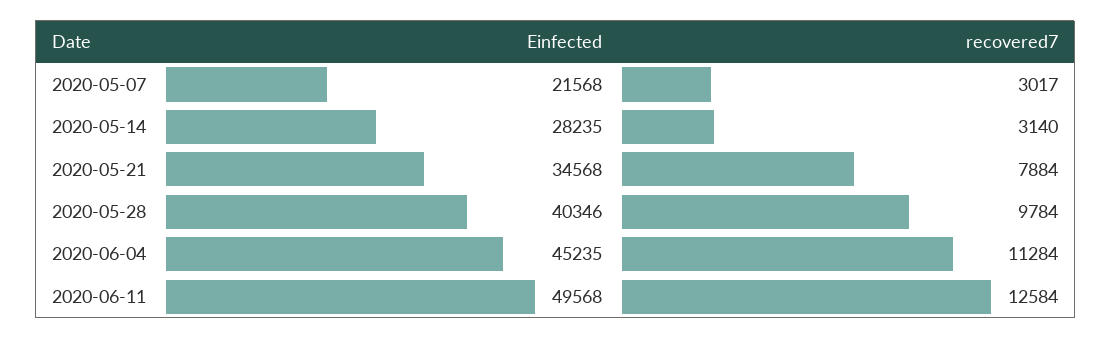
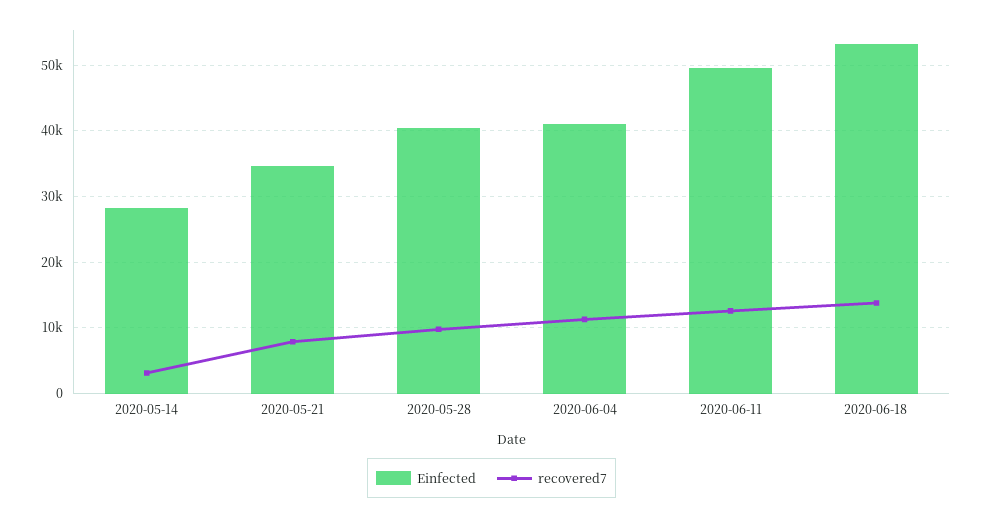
Einfected, 2020-05-07: 21568 -> none
recovered7, 2020-05-07: 3017 -> none
Einfected, 2020-06-04: 45235 -> 41000
Einfected, 2020-06-18: none -> 53000
recovered7, 2020-06-18: none -> 14000

